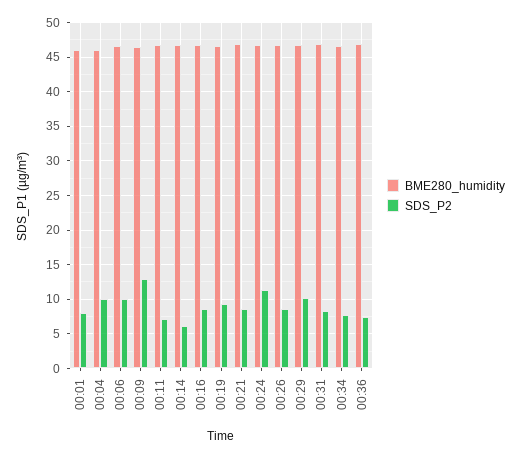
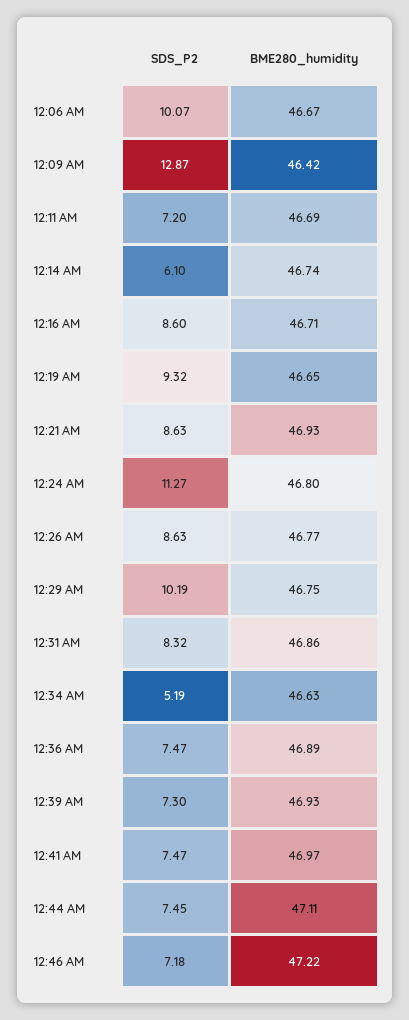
BME280_humidity, 00:01: 46 -> none
SDS_P2, 00:01: 8 -> none
BME280_humidity, 00:04: 46 -> none
SDS_P2, 00:04: 10 -> none
SDS_P2, 00:34: 8 -> 5.19
SDS_P2, 12:39 AM: none -> 7.3
BME280_humidity, 12:39 AM: none -> 46.93
SDS_P2, 12:41 AM: none -> 7.47
BME280_humidity, 12:41 AM: none -> 46.97
SDS_P2, 12:44 AM: none -> 7.45
BME280_humidity, 12:44 AM: none -> 47.11
SDS_P2, 12:46 AM: none -> 7.18
BME280_humidity, 12:46 AM: none -> 47.22

